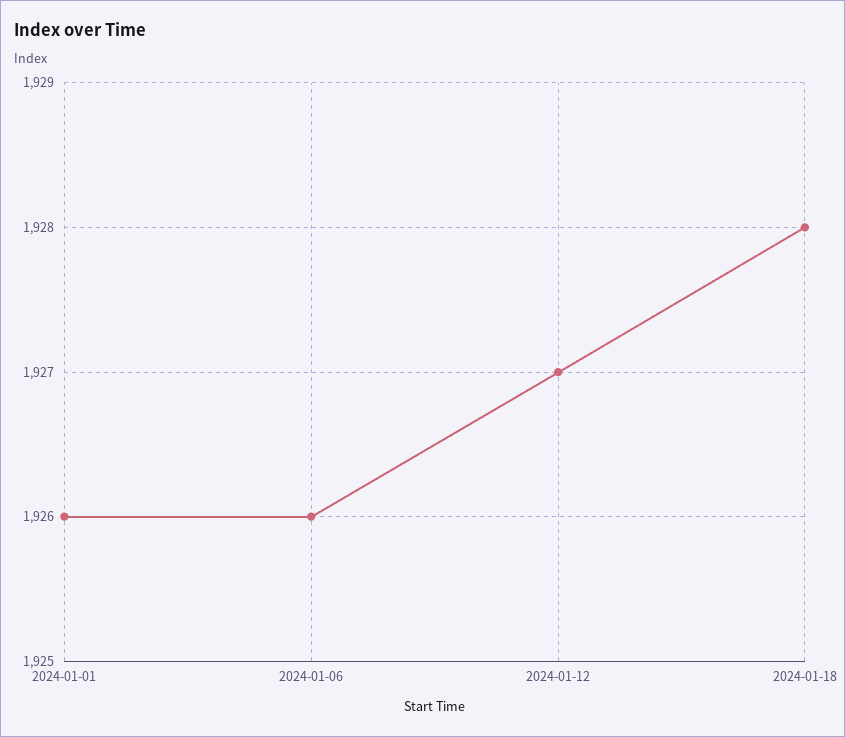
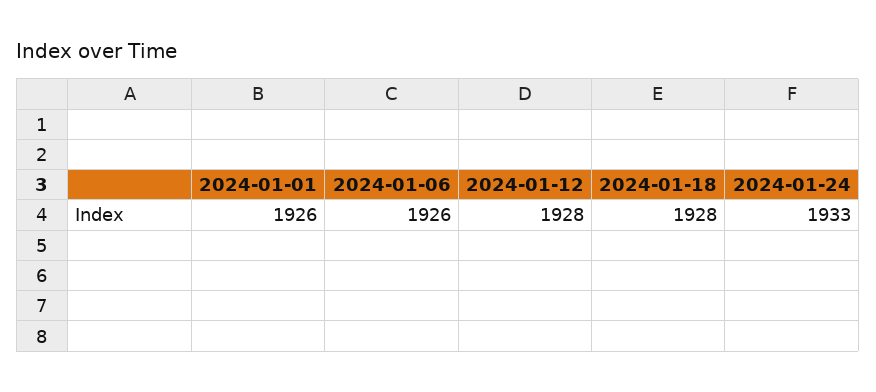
2024-01-12: 1927 -> 1928
2024-01-24: none -> 1933

